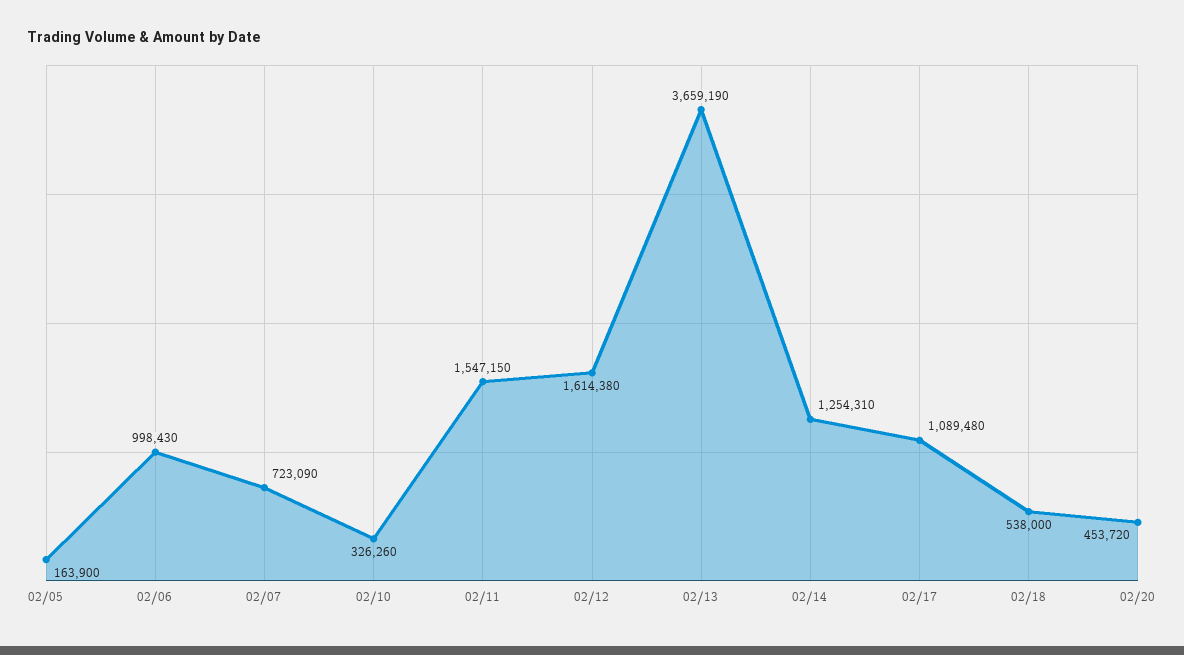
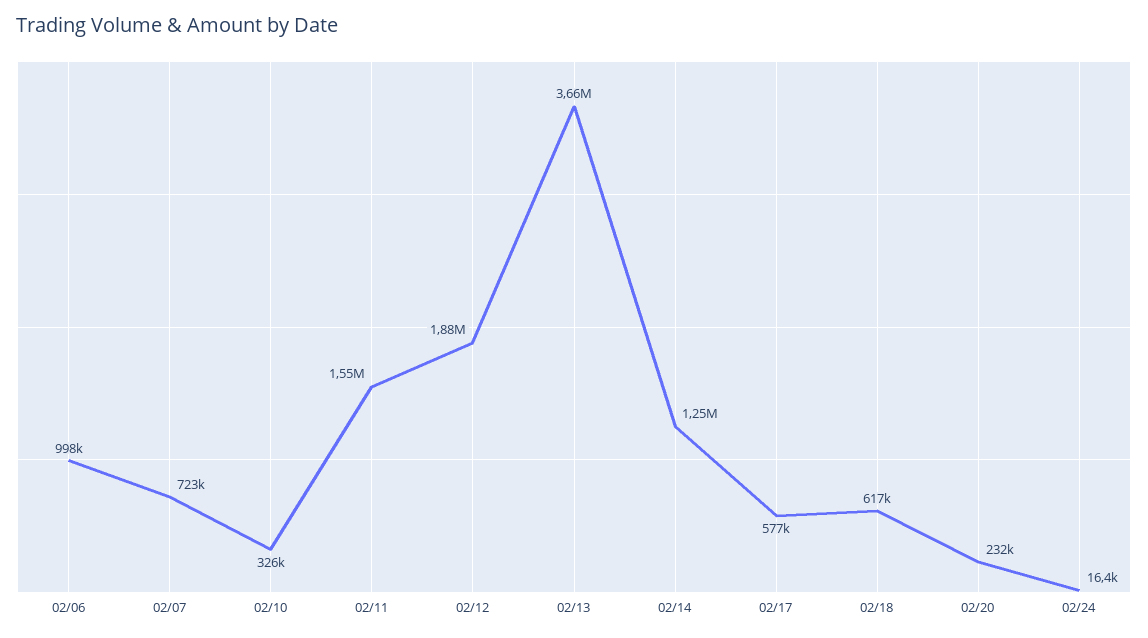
02/05: 163900 -> none
02/12: 1614380 -> 1880000
02/17: 1089480 -> 577000
02/18: 538000 -> 617000
02/20: 453720 -> 232000
02/24: none -> 16400

